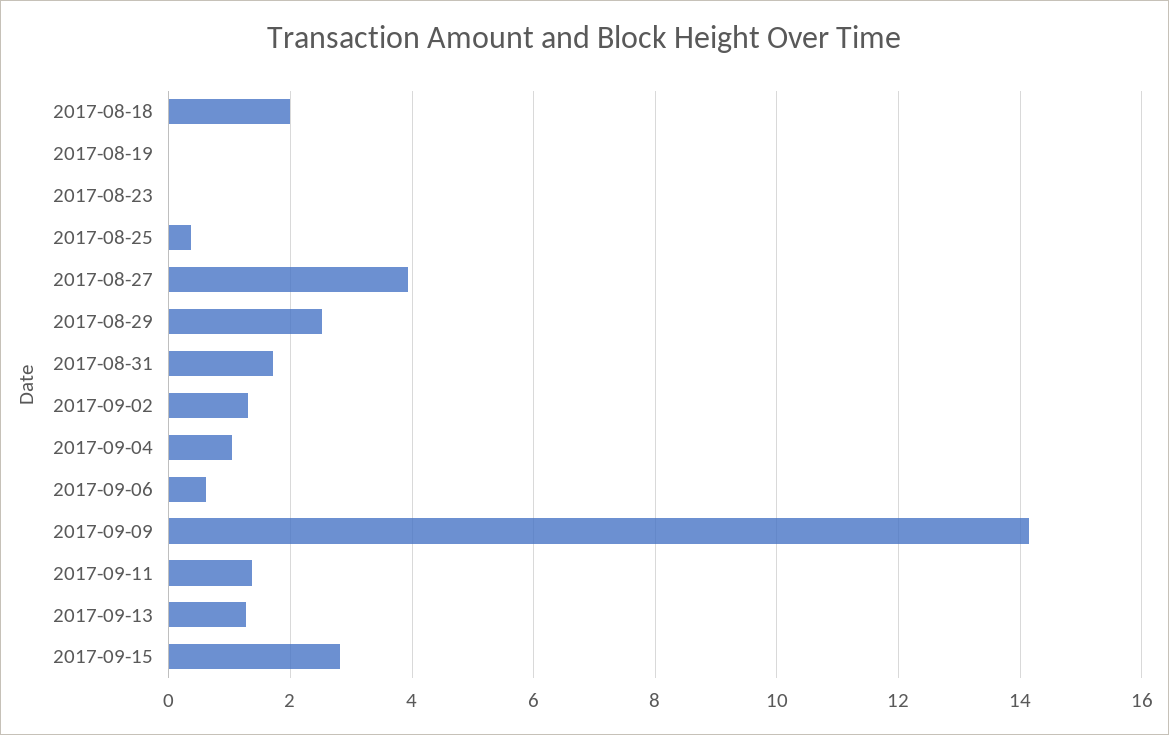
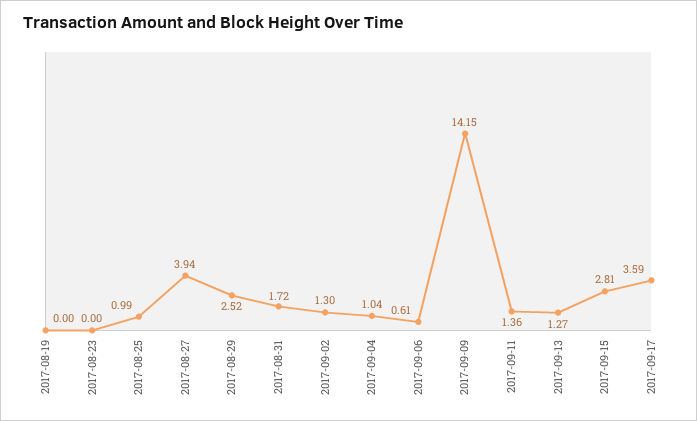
2017-08-18: 2 -> none
2017-08-25: 0.4 -> 0.99
2017-09-17: none -> 3.59

